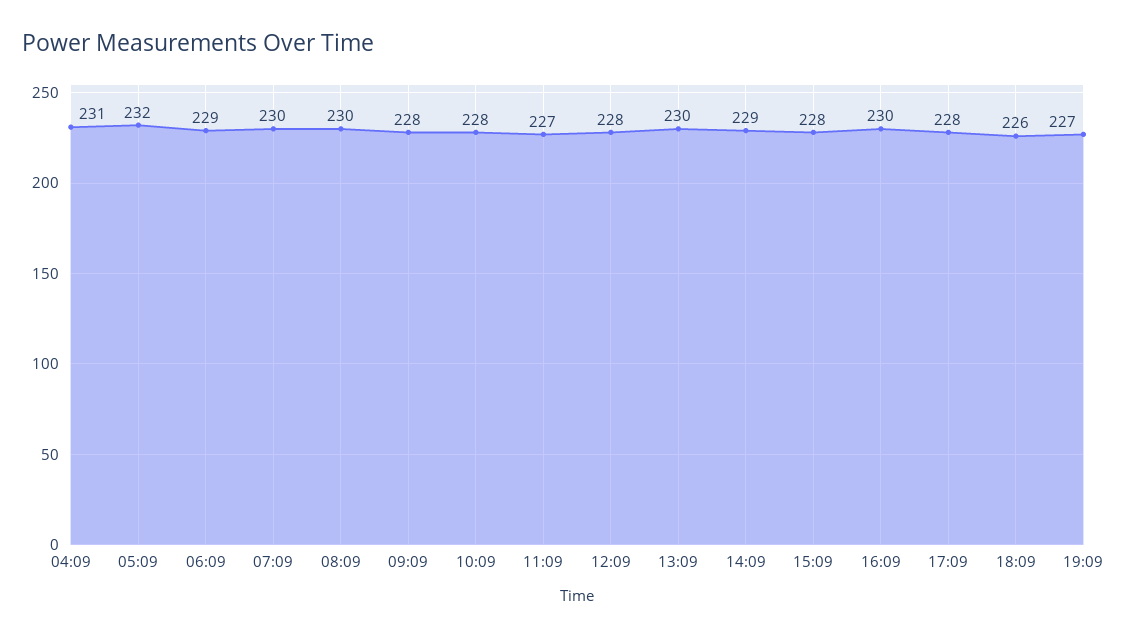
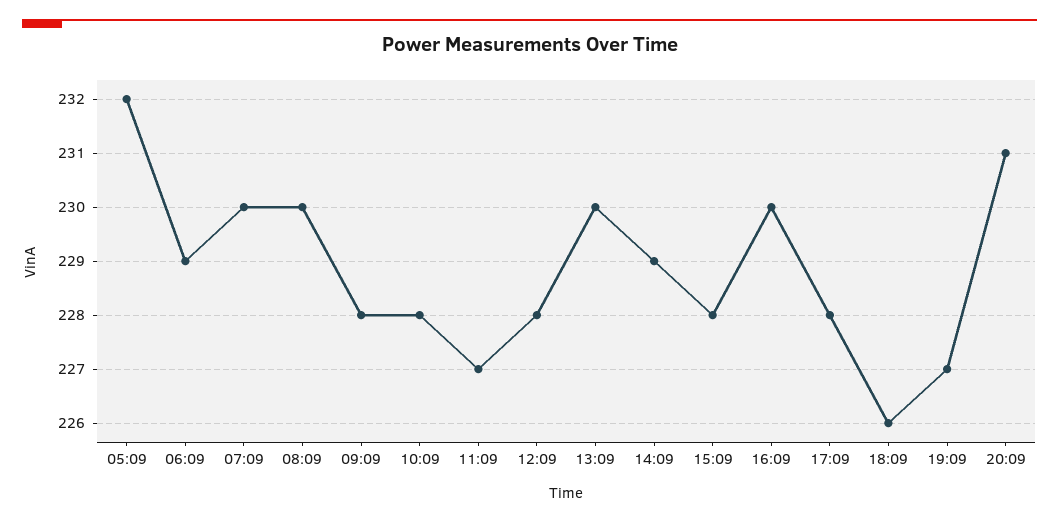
04:09: 231 -> none
20:09: none -> 231

